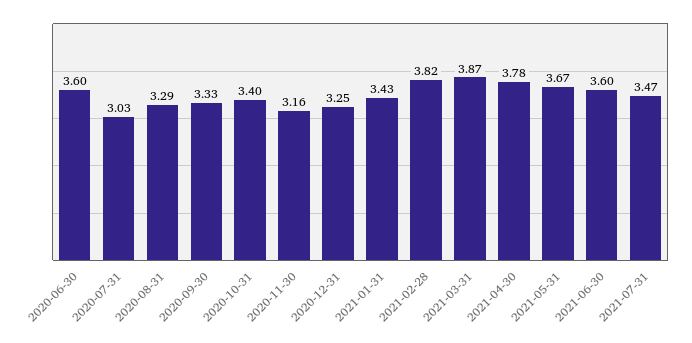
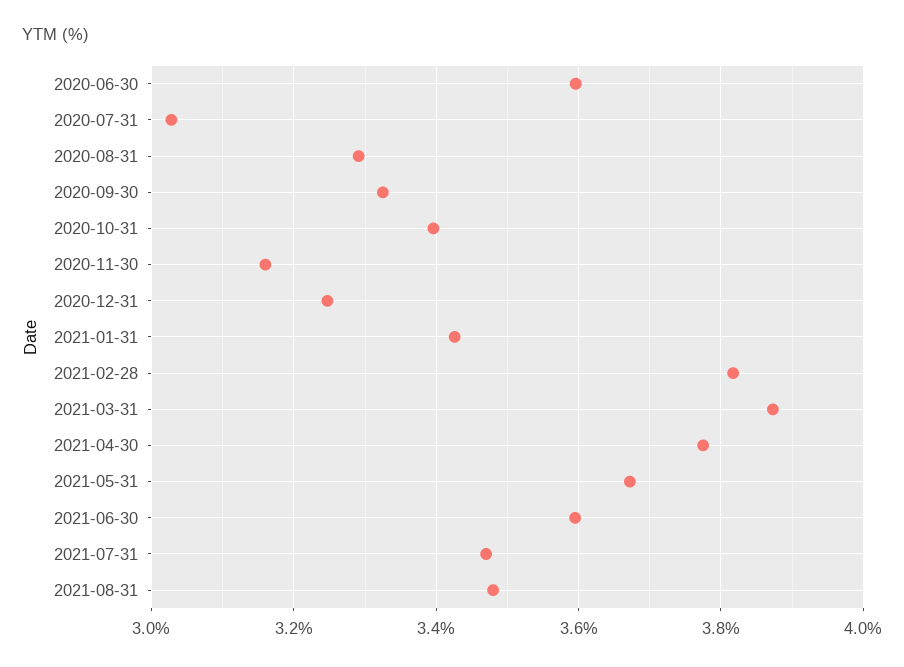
2021-08-31: none -> 3.48

